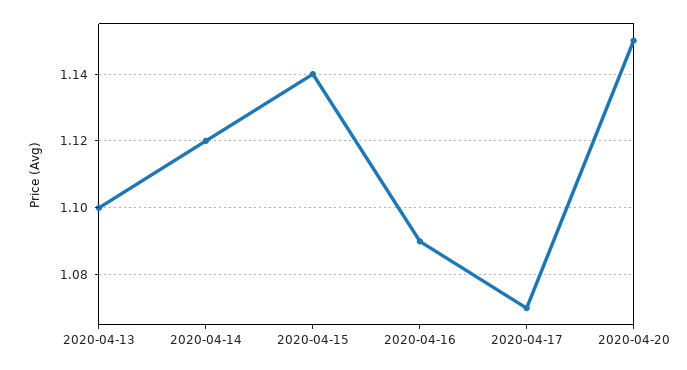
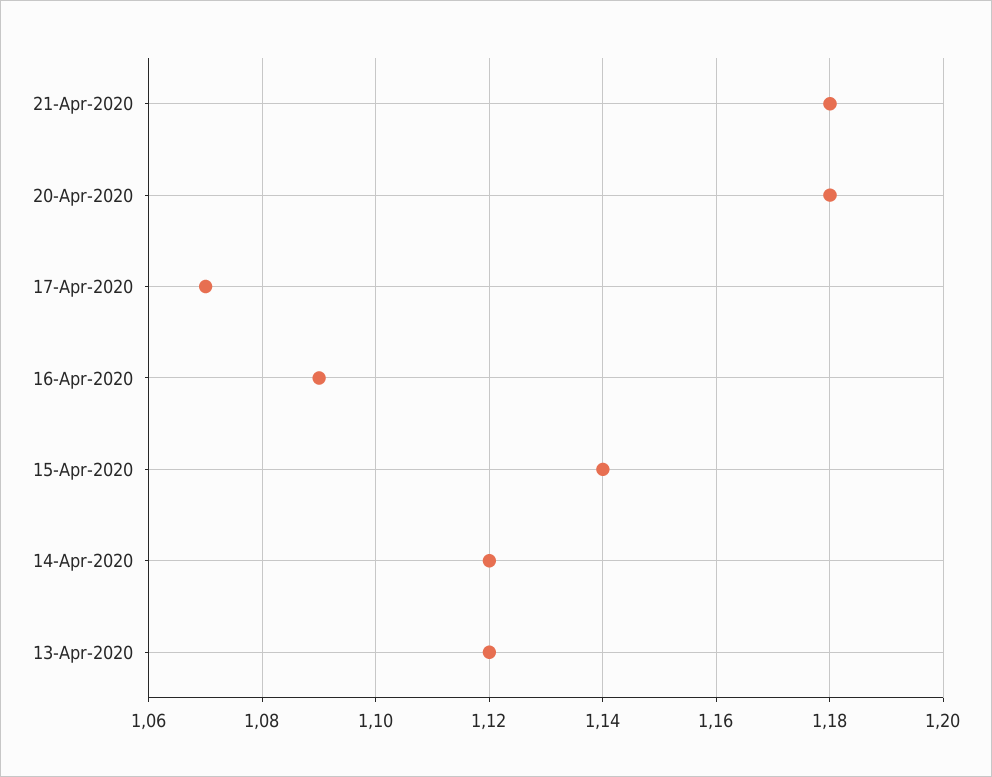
2020-04-13: 1.1 -> 1.12
2020-04-20: 1.15 -> 1.18
21-Apr-2020: none -> 1.18

